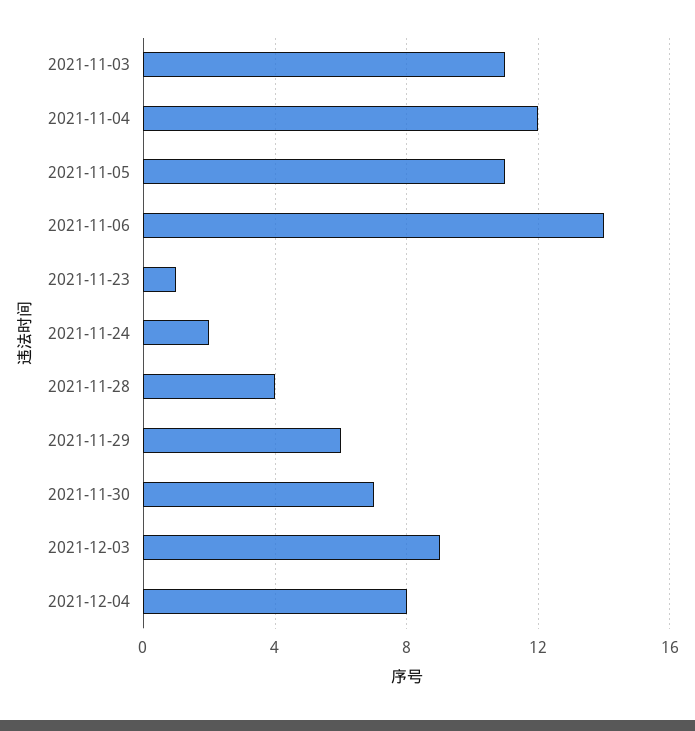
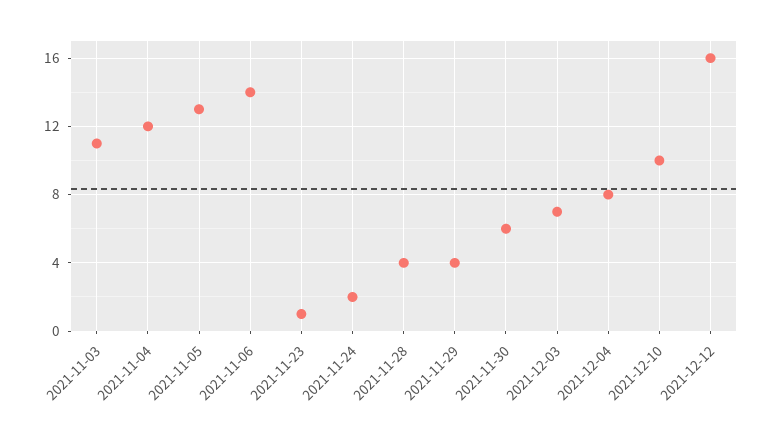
2021-11-05: 11 -> 13
2021-11-29: 6 -> 4
2021-11-30: 7 -> 6
2021-12-03: 9 -> 7
2021-12-10: none -> 10
2021-12-12: none -> 16

